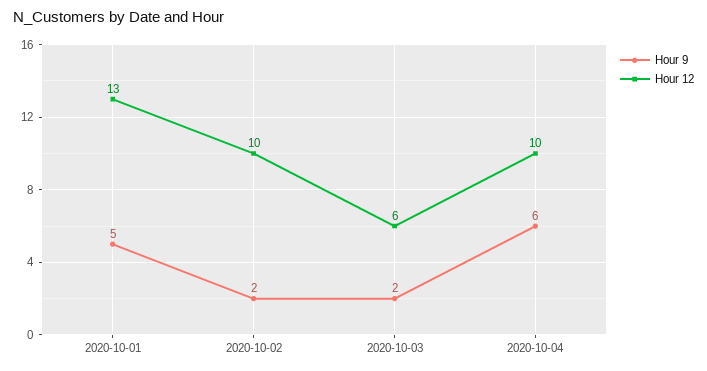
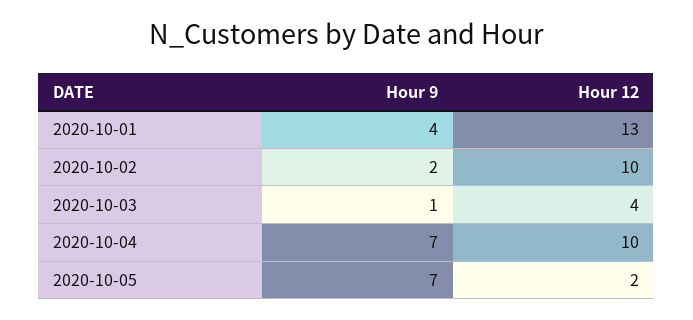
Hour 9, 2020-10-01: 5 -> 4
Hour 9, 2020-10-03: 2 -> 1
Hour 12, 2020-10-03: 6 -> 4
Hour 9, 2020-10-04: 6 -> 7
Hour 9, 2020-10-05: none -> 7
Hour 12, 2020-10-05: none -> 2

